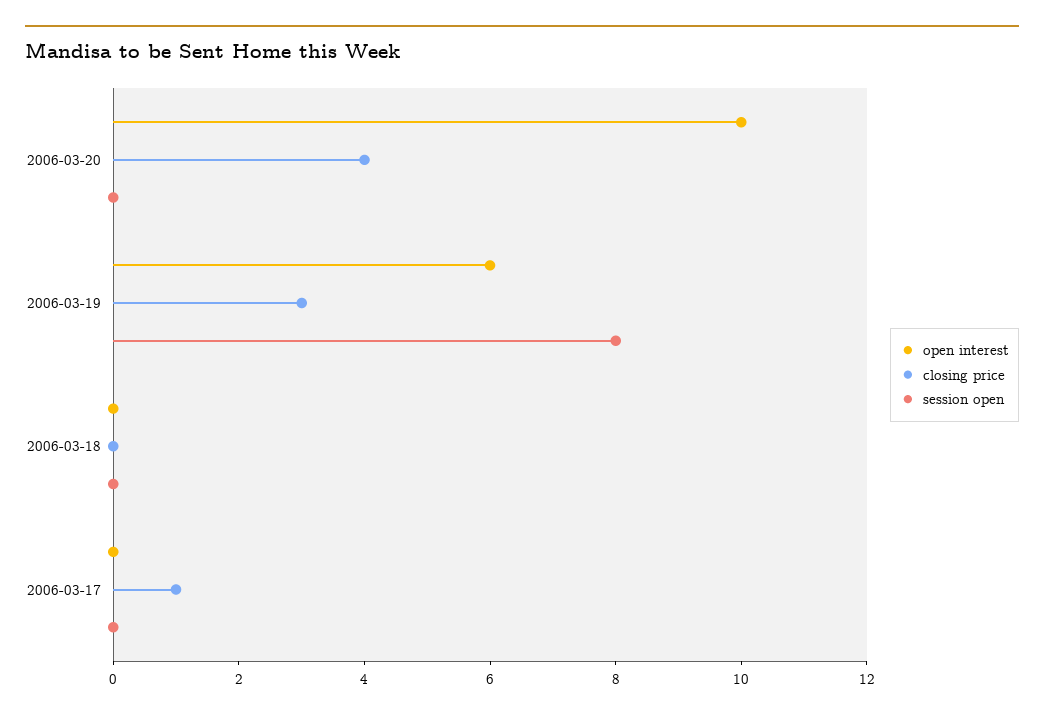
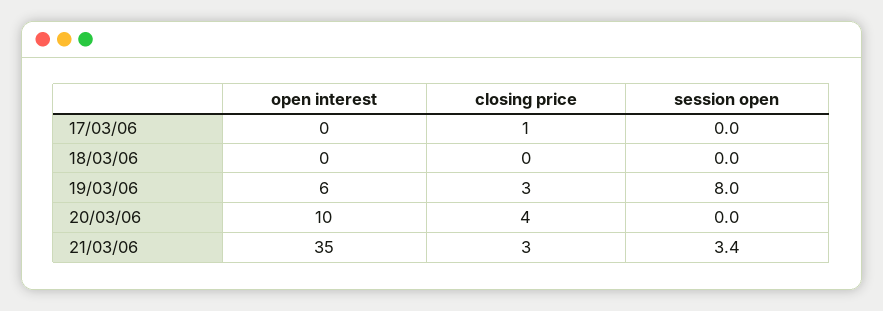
open interest, 21/03/06: none -> 35
closing price, 21/03/06: none -> 3
session open, 21/03/06: none -> 3.4

